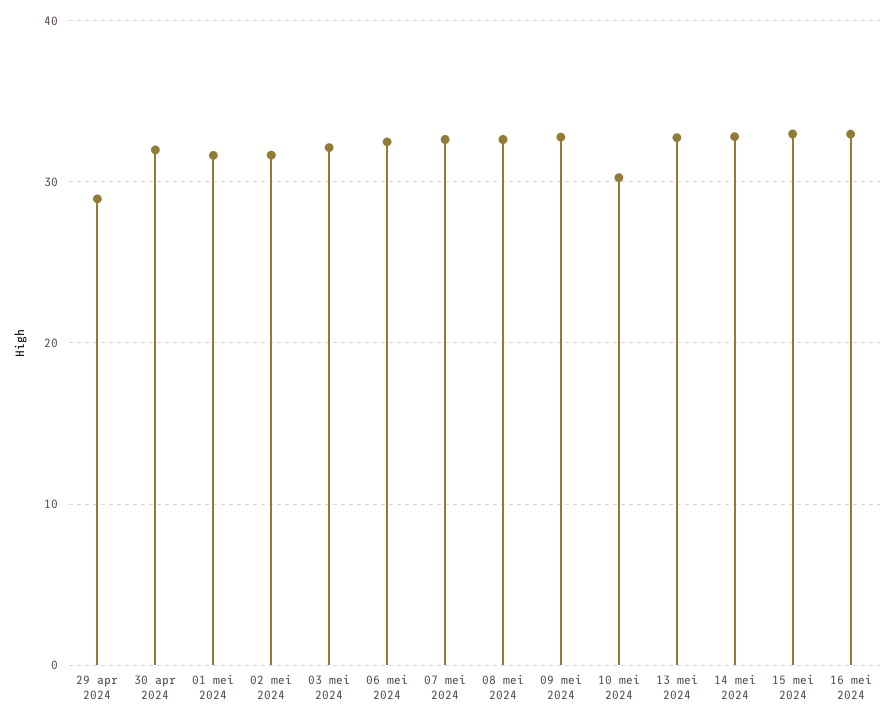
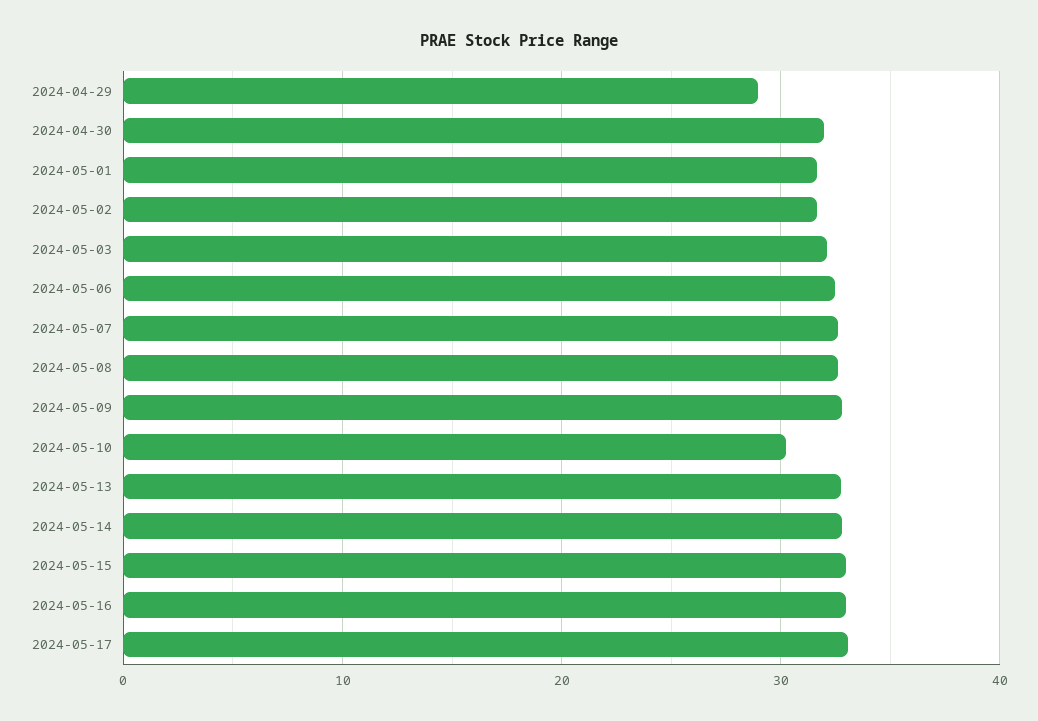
2024-05-17: none -> 33

